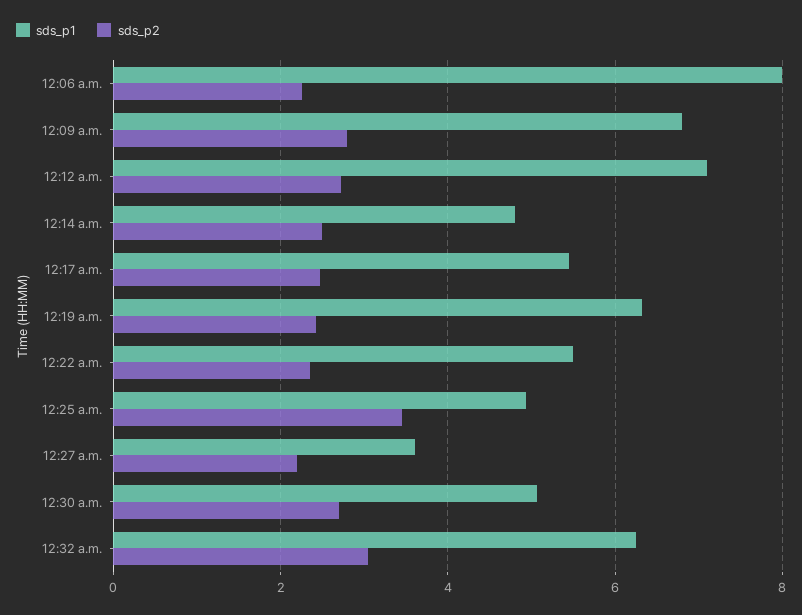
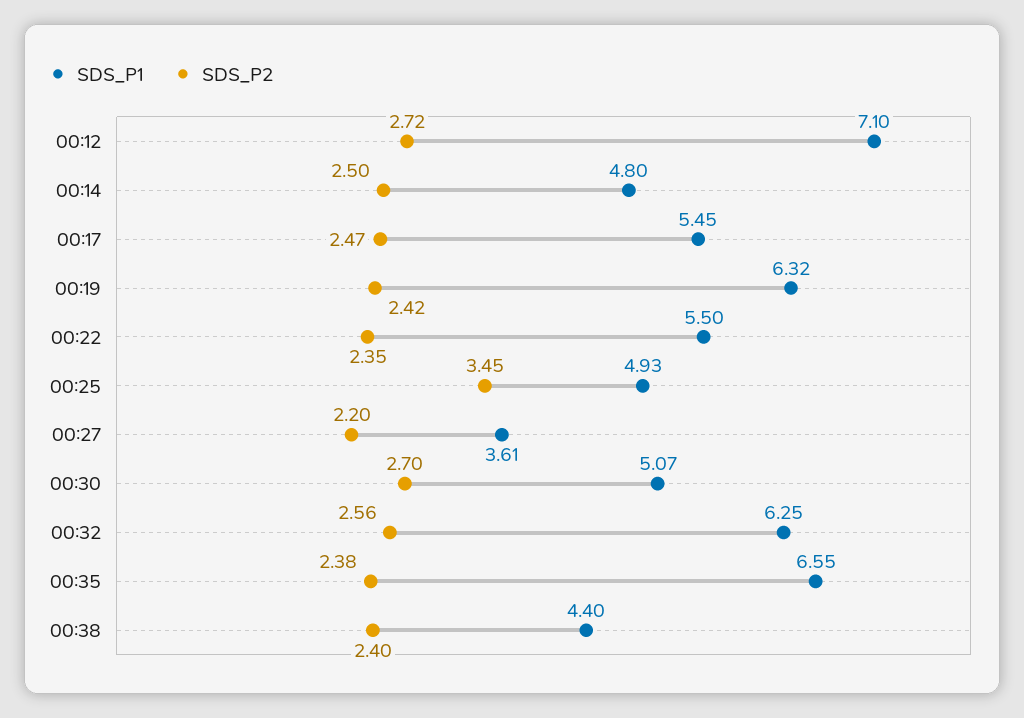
sds_p1, 12:06 a.m.: 8 -> none
sds_p2, 12:06 a.m.: 2.2 -> none
sds_p1, 12:09 a.m.: 6.8 -> none
sds_p2, 12:09 a.m.: 2.8 -> none
sds_p2, 12:32 a.m.: 3 -> 2.56
sds_p1, 00:35: none -> 6.55
sds_p2, 00:35: none -> 2.38
sds_p1, 00:38: none -> 4.4
sds_p2, 00:38: none -> 2.4

